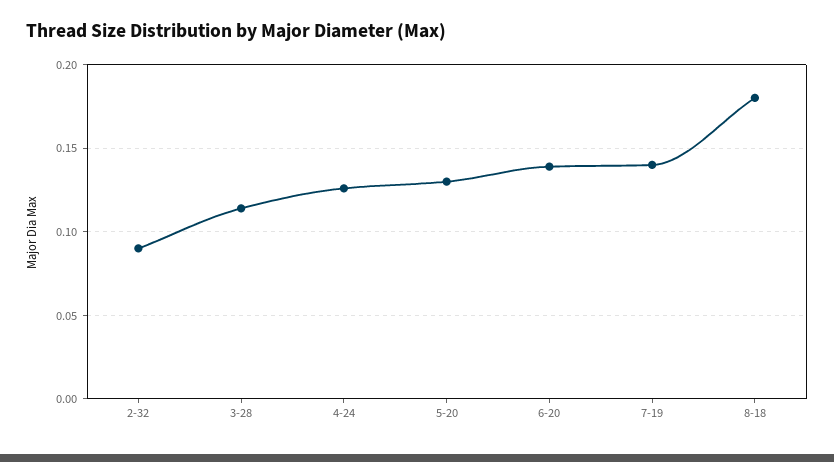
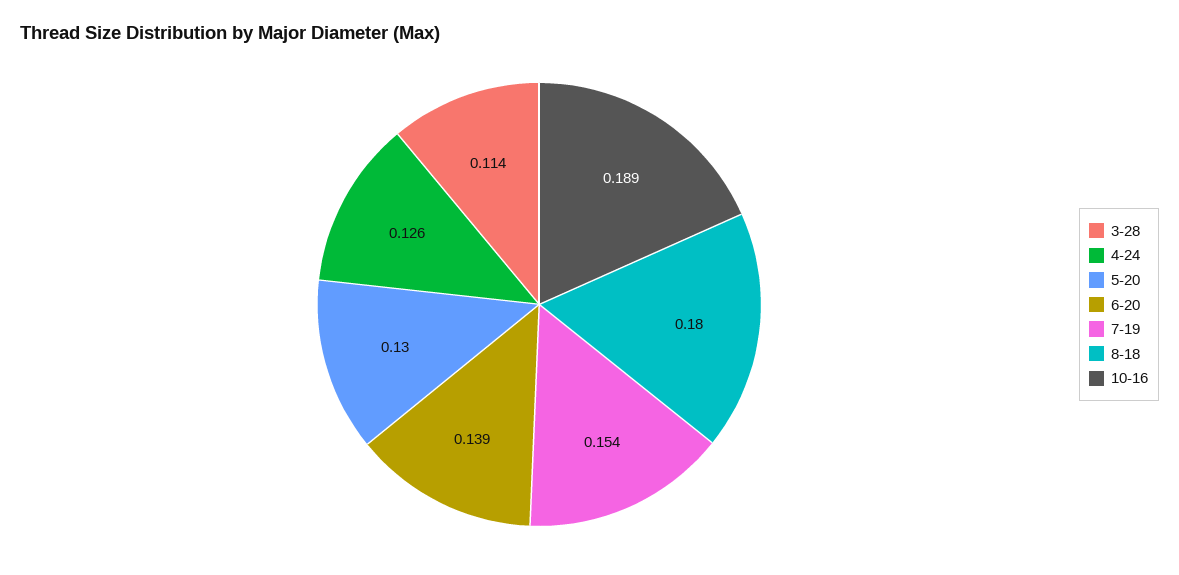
2-32: 0.09 -> none
7-19: 0.14 -> 0.154
10-16: none -> 0.189

